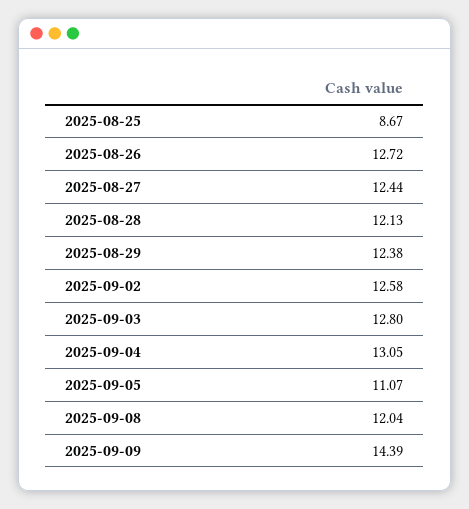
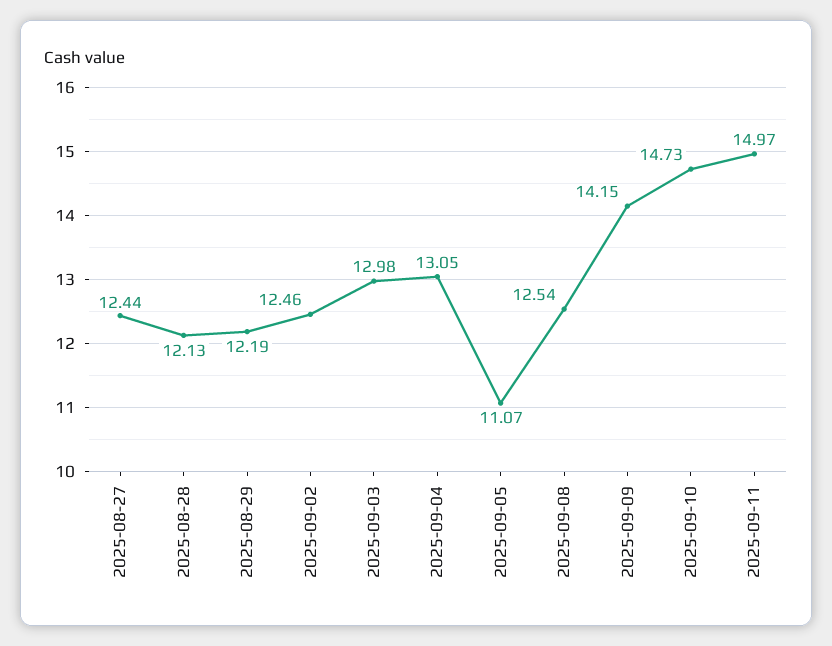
2025-08-25: 8.67 -> none
2025-08-26: 12.72 -> none
2025-08-29: 12.38 -> 12.19
2025-09-02: 12.58 -> 12.46
2025-09-03: 12.8 -> 12.98
2025-09-08: 12.04 -> 12.54
2025-09-09: 14.39 -> 14.15
2025-09-10: none -> 14.73
2025-09-11: none -> 14.97

